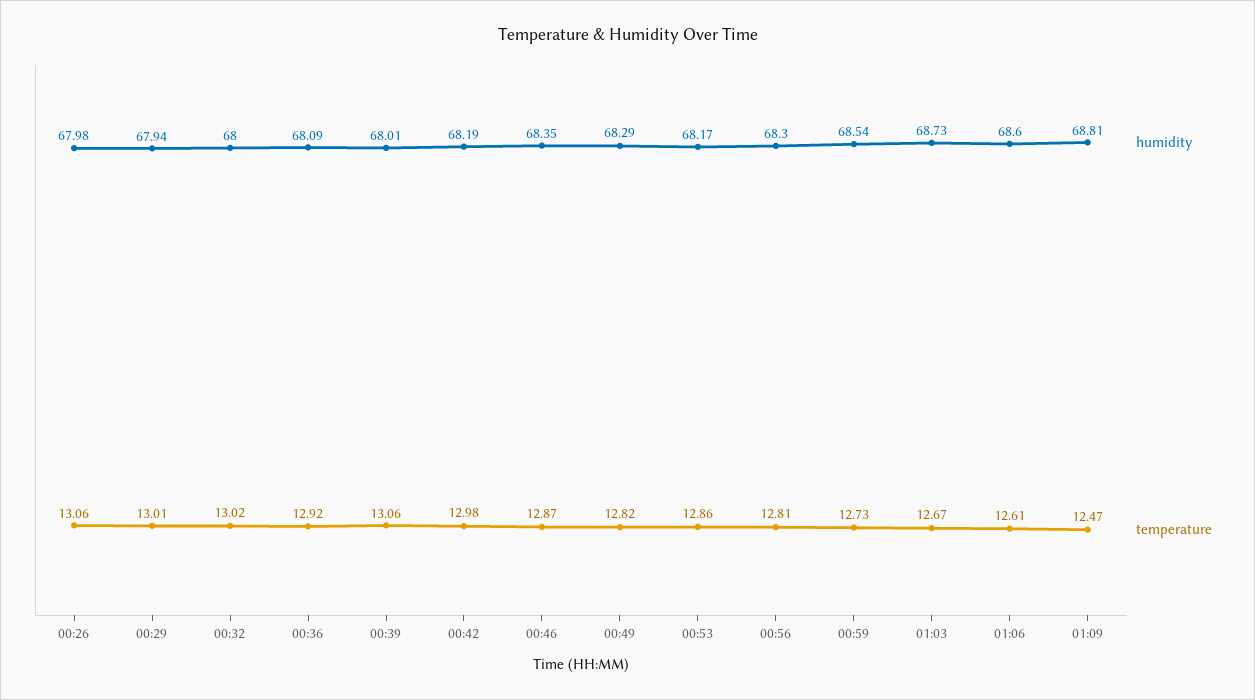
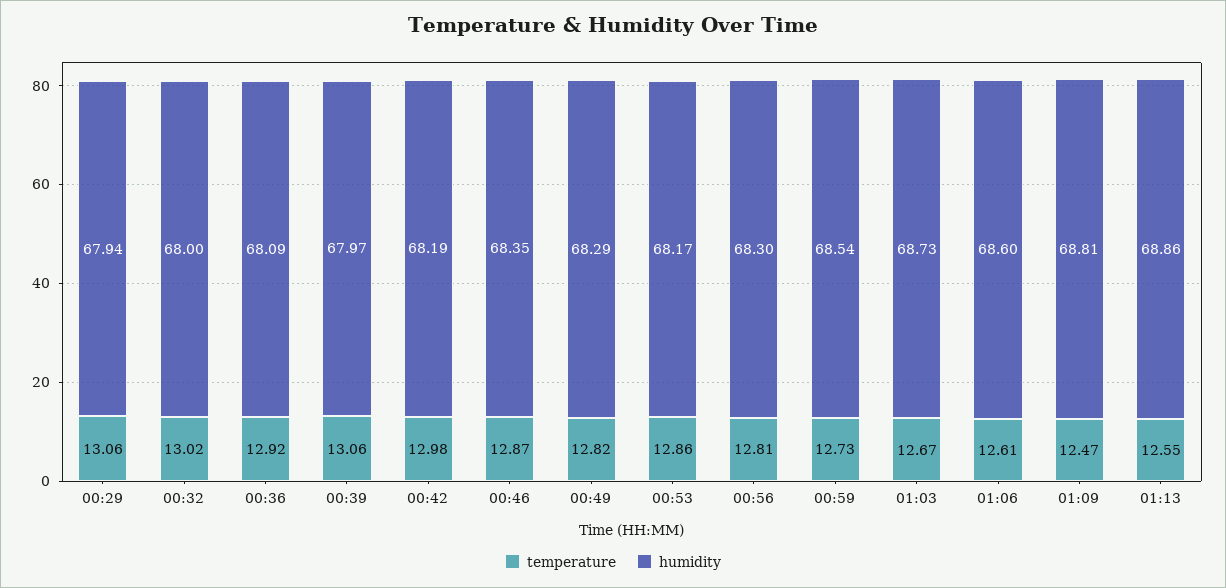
humidity, 00:26: 67.98 -> none
temperature, 00:26: 13.06 -> none
temperature, 00:29: 13.01 -> 13.06
humidity, 00:39: 68.01 -> 67.97
temperature, 01:13: none -> 12.55
humidity, 01:13: none -> 68.86

